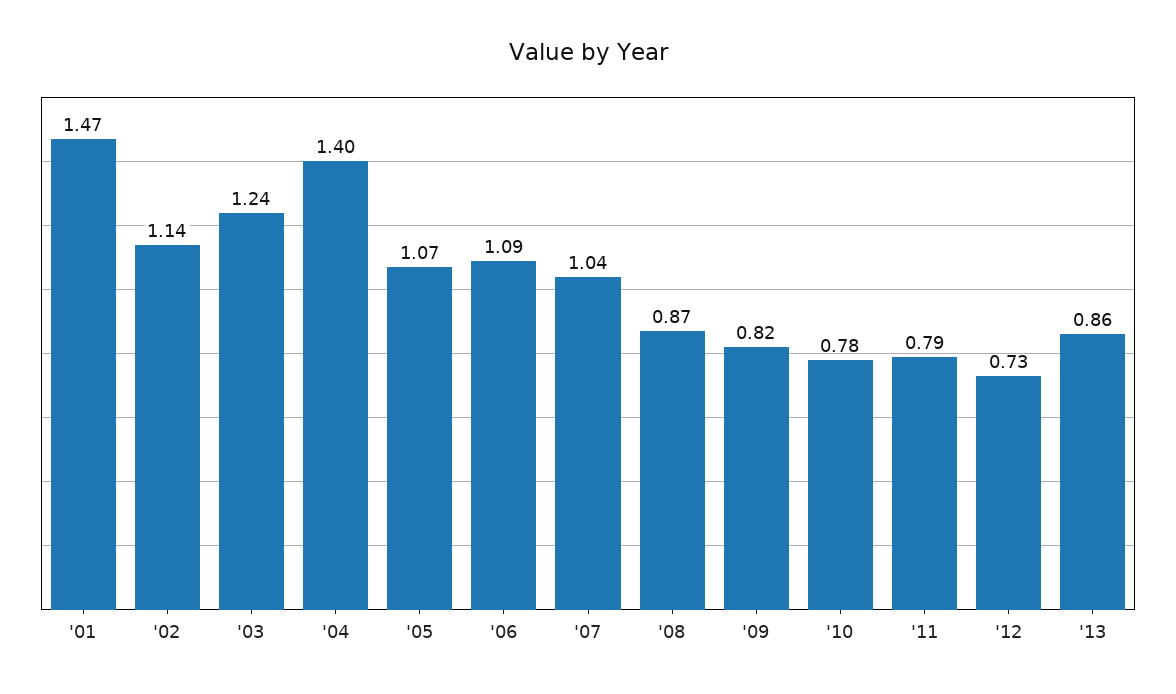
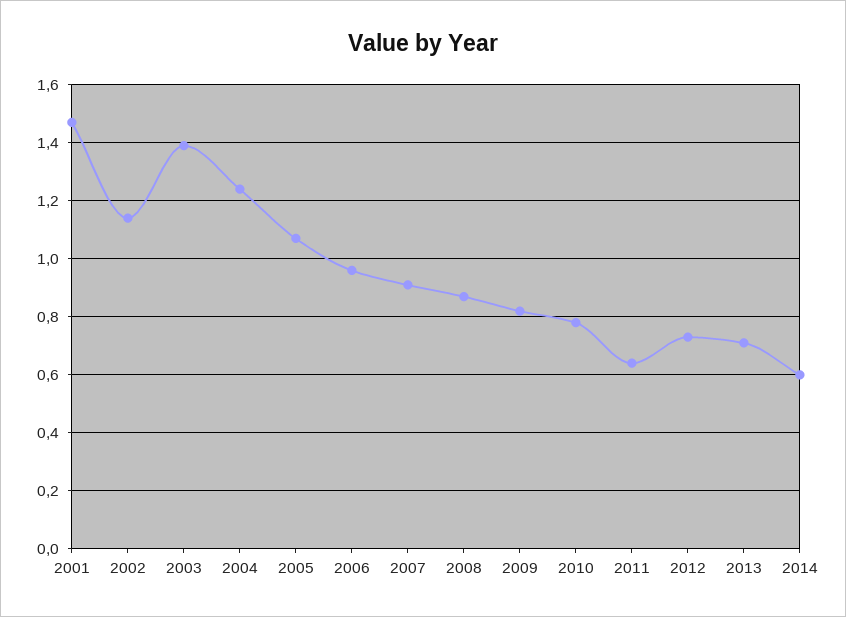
'03: 1.24 -> 1.4
'04: 1.4 -> 1.25
'06: 1.09 -> 0.95
'07: 1.04 -> 0.9
'11: 0.79 -> 0.65
'13: 0.86 -> 0.7
2014: none -> 0.6

